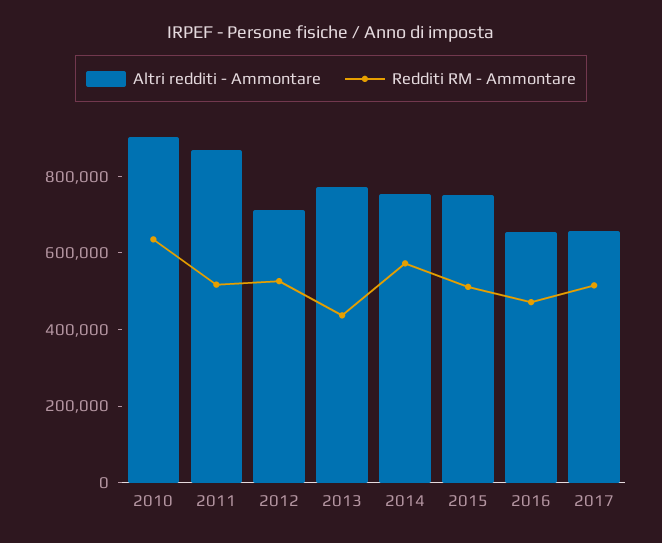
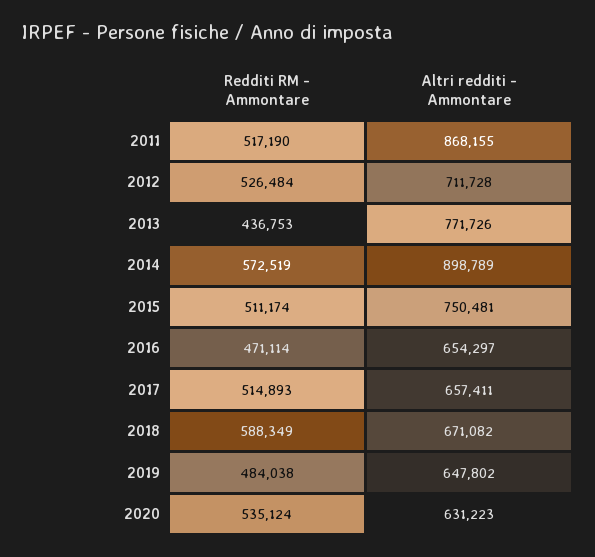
Altri redditi - Ammontare, 2010: 900000 -> none
Redditi RM - Ammontare, 2010: 650000 -> none
Altri redditi - Ammontare, 2014: 750000 -> 898789
Redditi RM - Ammontare, 2018: none -> 588349
Altri redditi - Ammontare, 2018: none -> 671082
Redditi RM - Ammontare, 2019: none -> 484038
Altri redditi - Ammontare, 2019: none -> 647802
Redditi RM - Ammontare, 2020: none -> 535124
Altri redditi - Ammontare, 2020: none -> 631223

